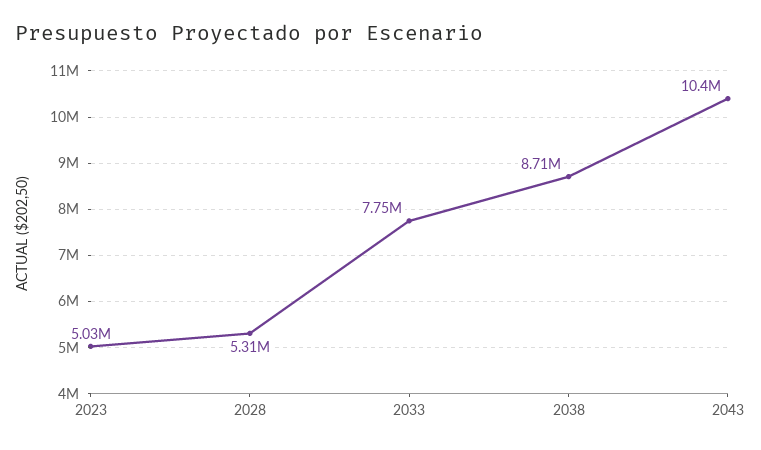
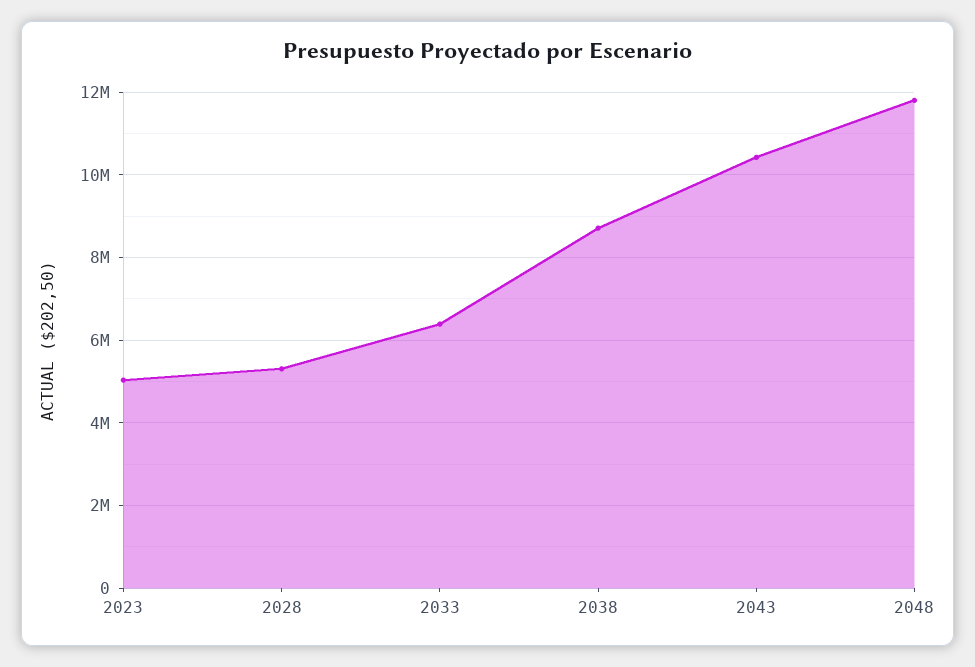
2033: 7750000 -> 6400000
2048: none -> 11800000

